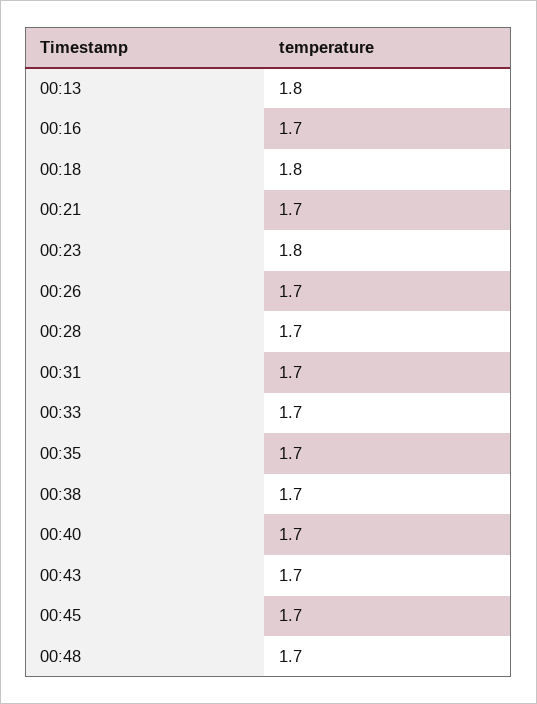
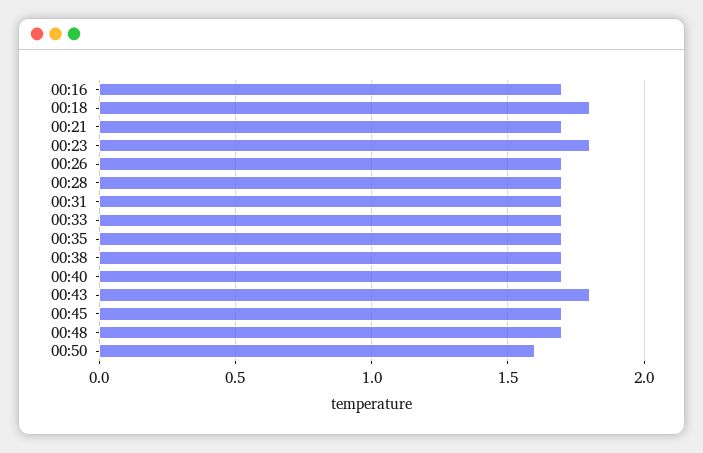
00:13: 1.8 -> none
00:43: 1.7 -> 1.8
00:50: none -> 1.6

